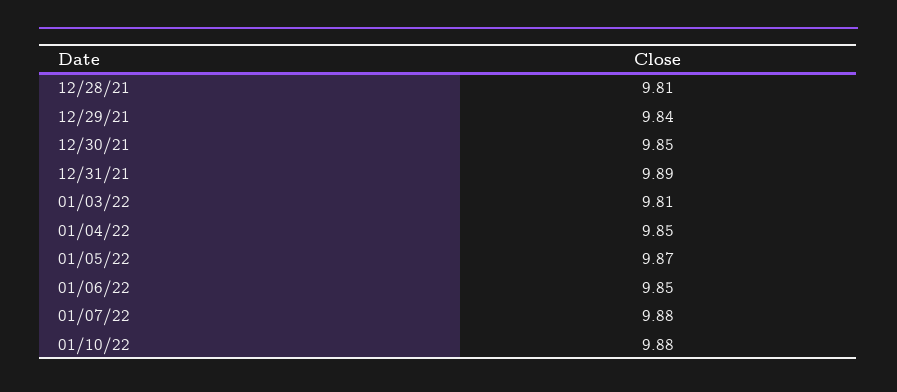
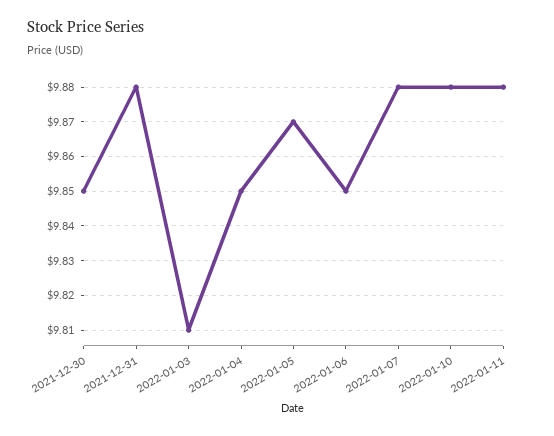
12/28/21: 9.81 -> none
12/29/21: 9.84 -> none
12/31/21: 9.89 -> 9.88
2022-01-11: none -> 9.88

